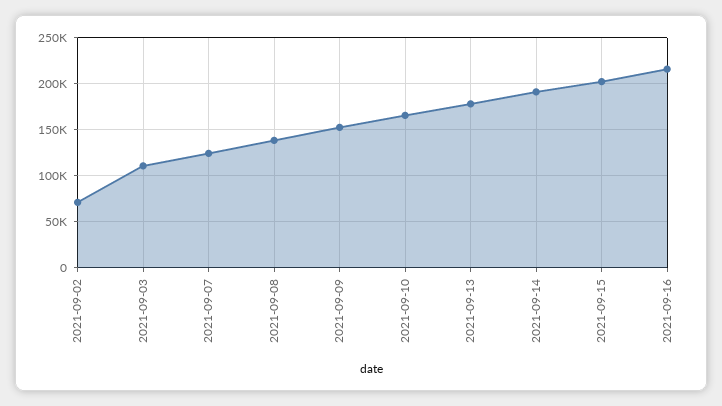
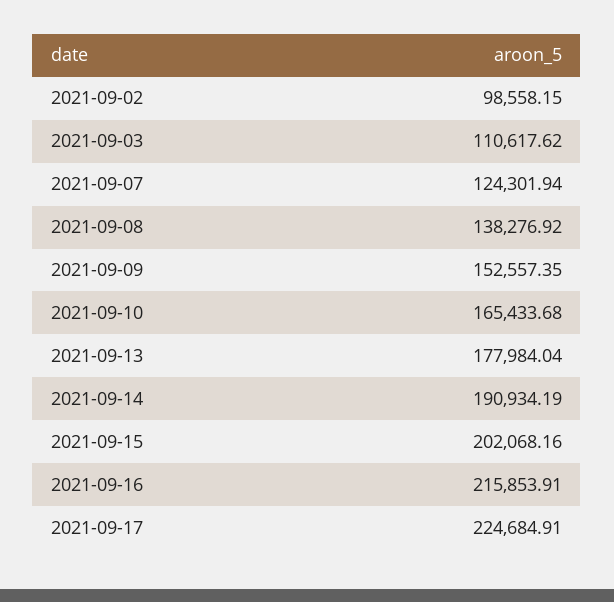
2021-09-02: 70000 -> 98558.15
2021-09-17: none -> 224684.91

